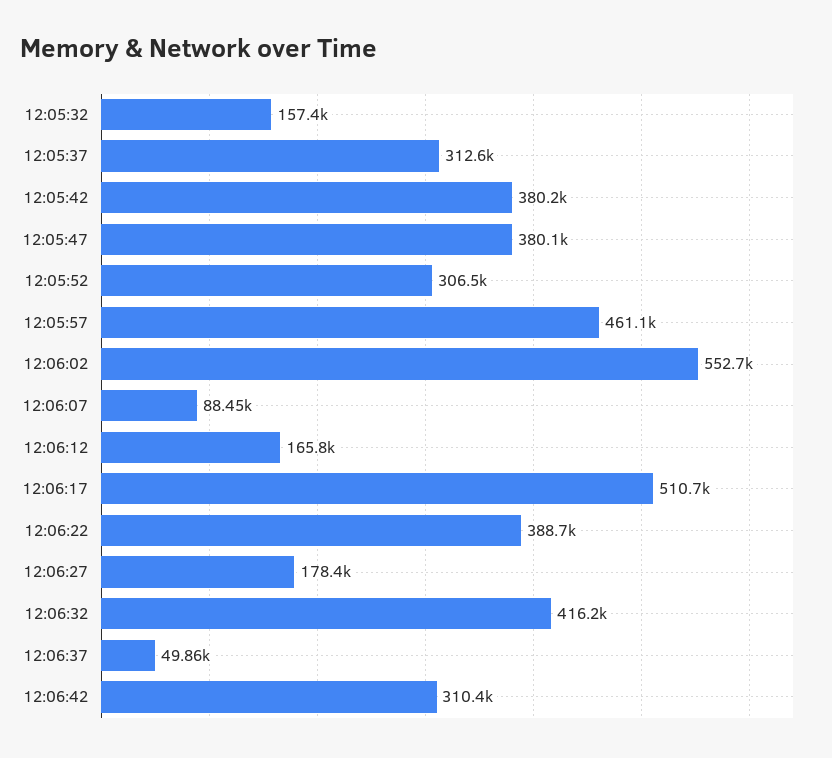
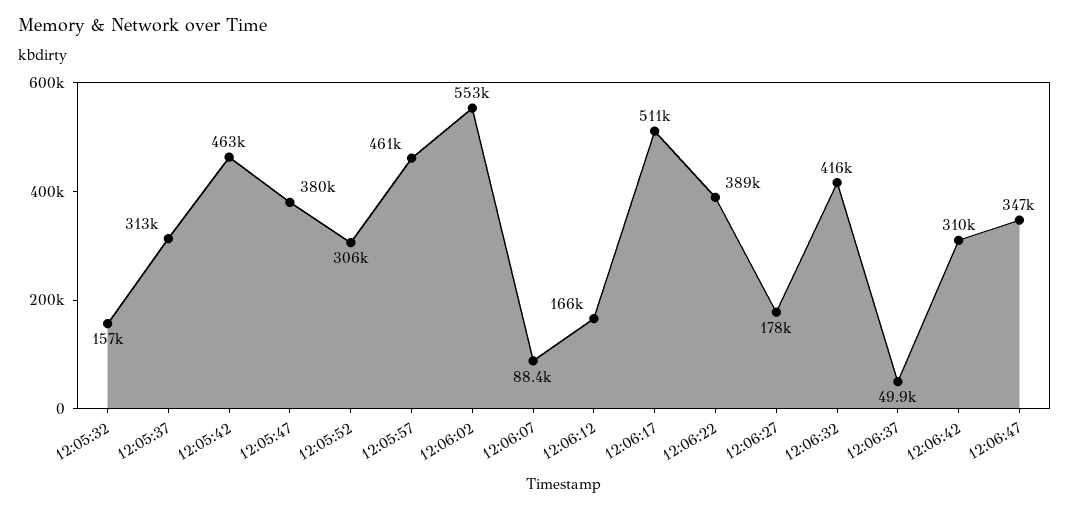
12:05:42: 380200 -> 463000
12:06:47: none -> 347000

